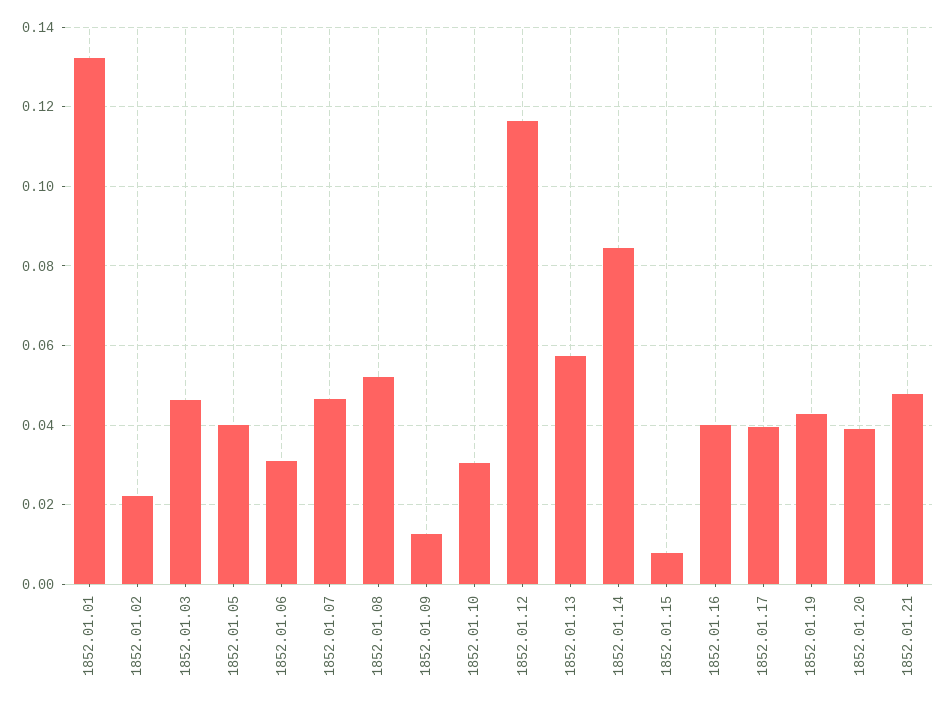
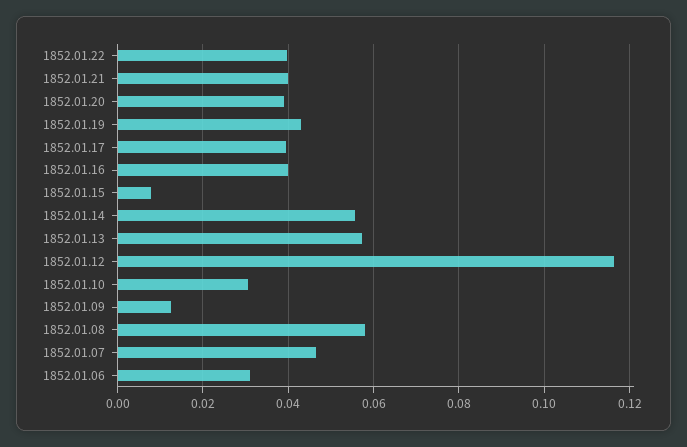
1852.01.01: 0.132 -> none
1852.01.02: 0.022 -> none
1852.01.03: 0.046 -> none
1852.01.05: 0.04 -> none
1852.01.08: 0.052 -> 0.058
1852.01.14: 0.084 -> 0.056
1852.01.21: 0.048 -> 0.04
1852.01.22: none -> 0.04

